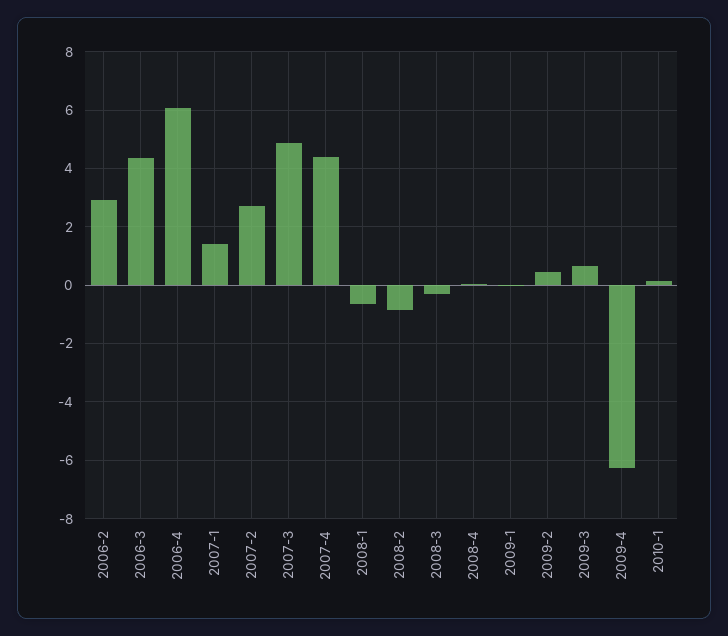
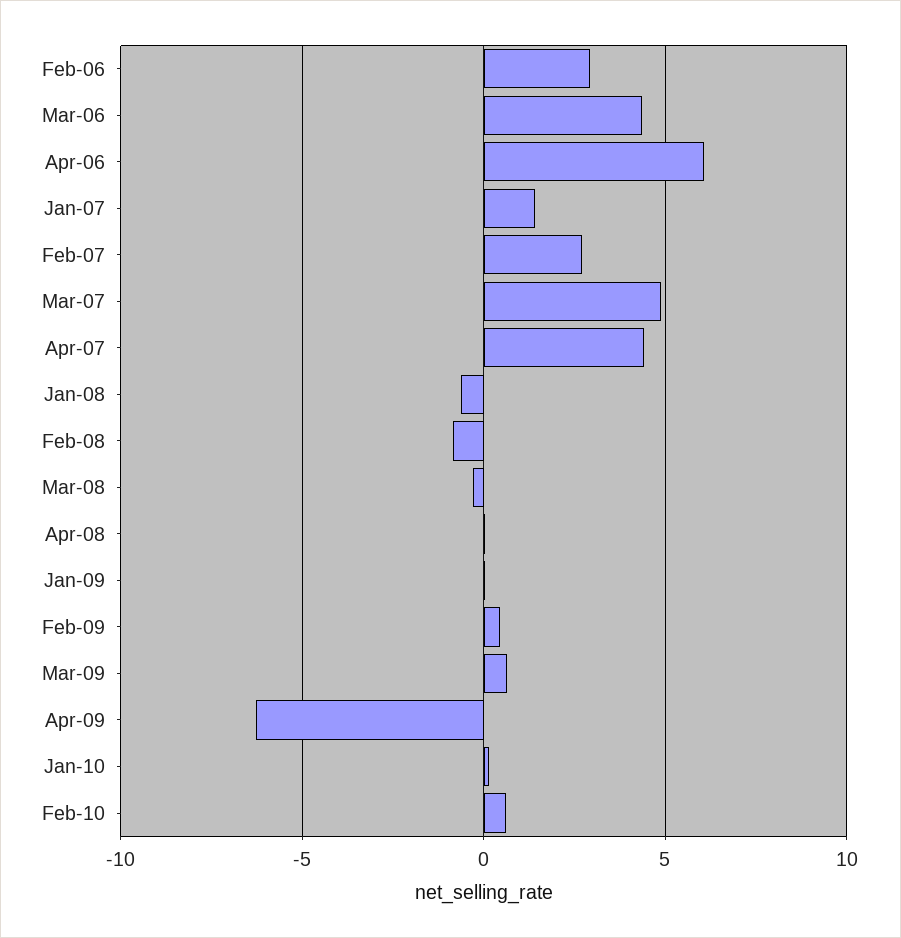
Feb-10: none -> 0.5

